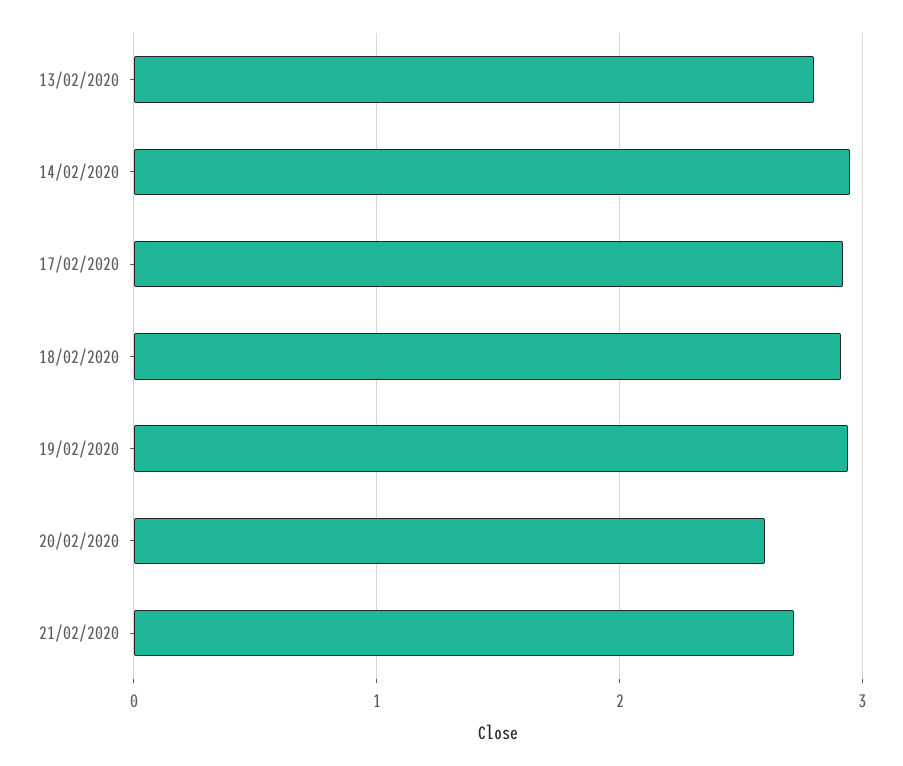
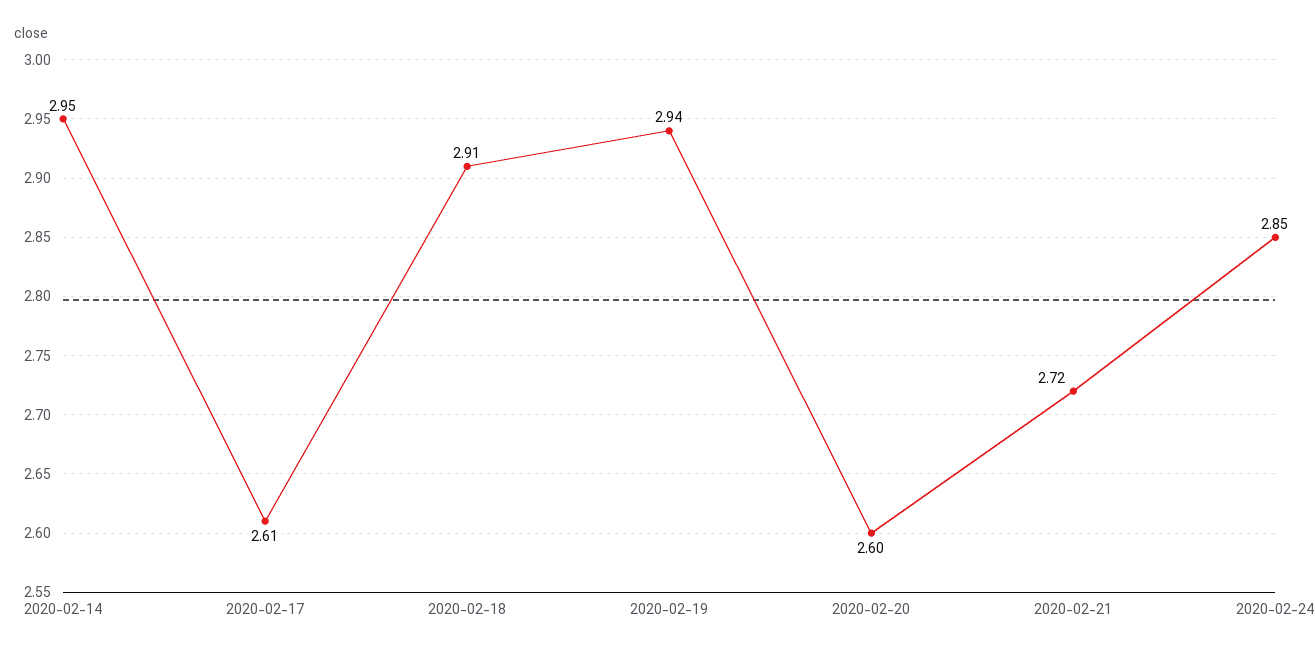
13/02/2020: 2.8 -> none
17/02/2020: 2.9 -> 2.61
2020-02-24: none -> 2.85

